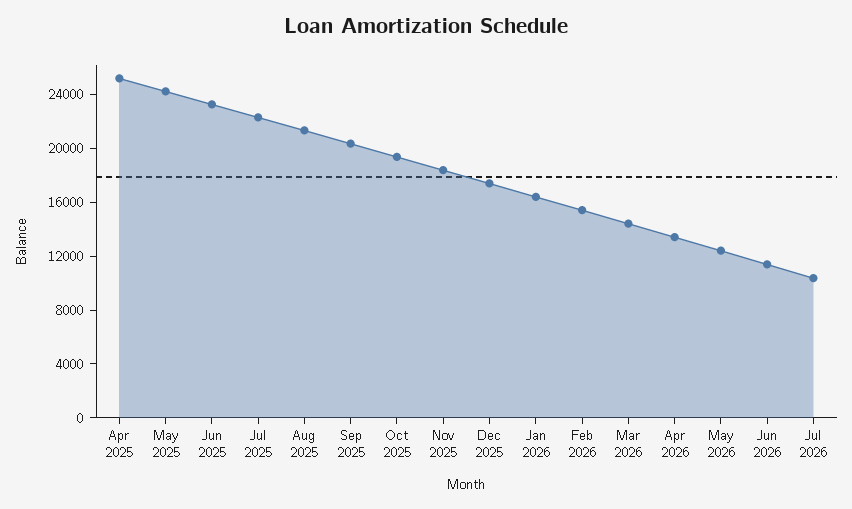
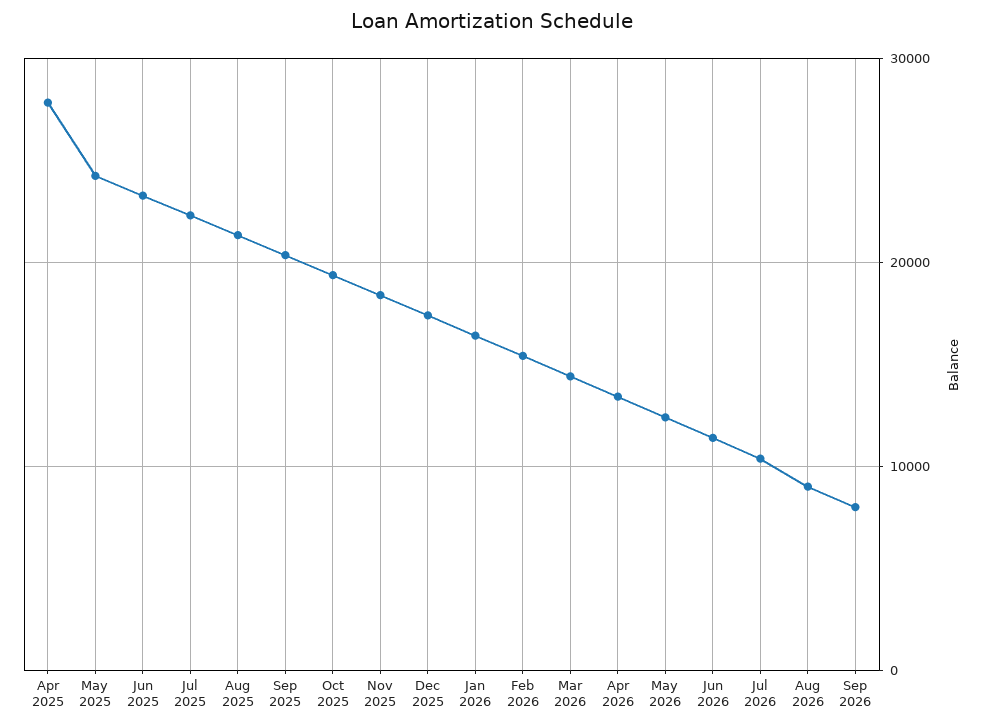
Apr 2025: 25000 -> 28000
Aug 2026: none -> 9000
Sep 2026: none -> 8000

